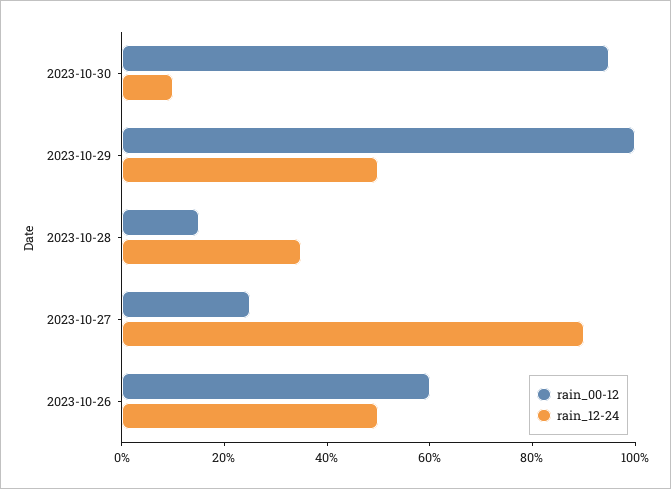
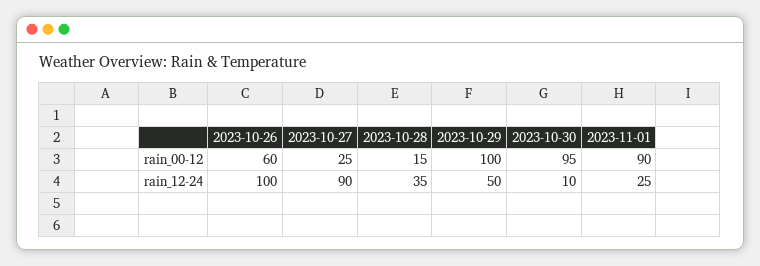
rain_12-24, 2023-10-26: 50 -> 100
rain_00-12, 2023-11-01: none -> 90
rain_12-24, 2023-11-01: none -> 25

